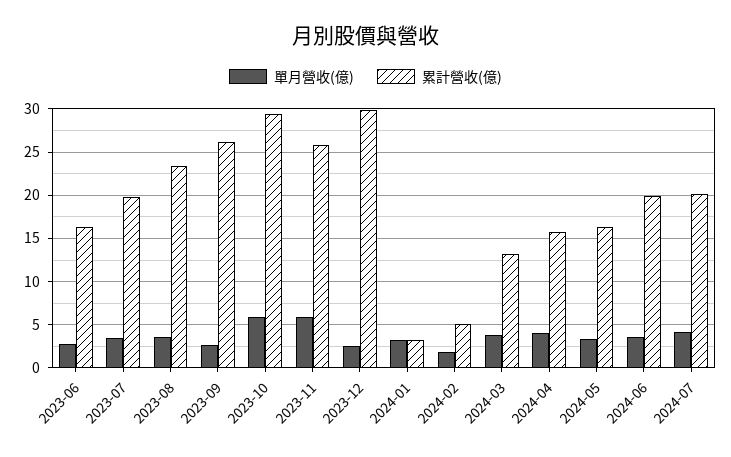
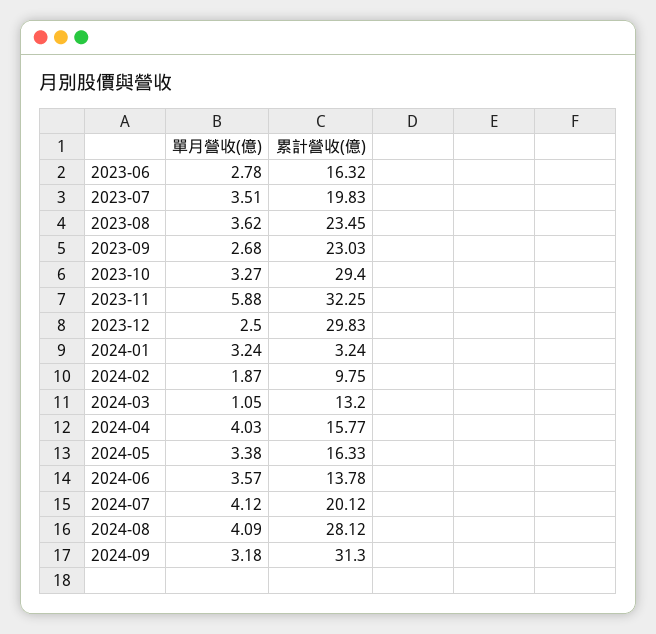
累計營收(億), 2023-09: 26 -> 23.03
單月營收(億), 2023-10: 6 -> 3.27
累計營收(億), 2023-11: 26 -> 32.25
累計營收(億), 2024-02: 5 -> 9.75
單月營收(億), 2024-03: 4 -> 1.05
累計營收(億), 2024-06: 20 -> 13.78
單月營收(億), 2024-08: none -> 4.09
累計營收(億), 2024-08: none -> 28.12
單月營收(億), 2024-09: none -> 3.18
累計營收(億), 2024-09: none -> 31.3

